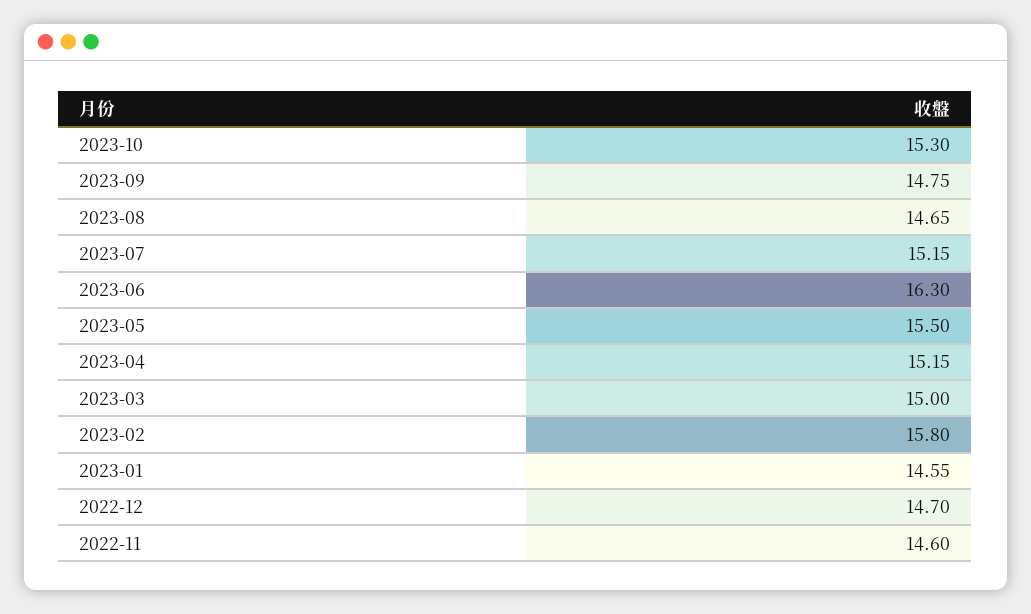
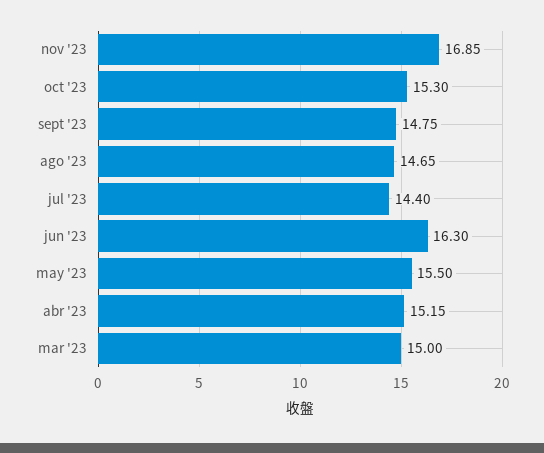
2023-07: 15.15 -> 14.4
2023-02: 15.8 -> none
2023-01: 14.55 -> none
2022-12: 14.7 -> none
2022-11: 14.6 -> none
nov '23: none -> 16.85

